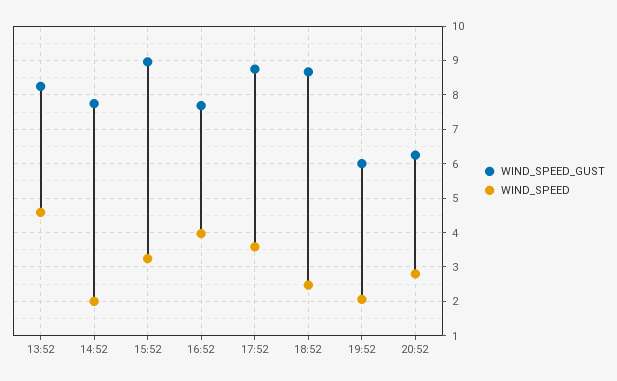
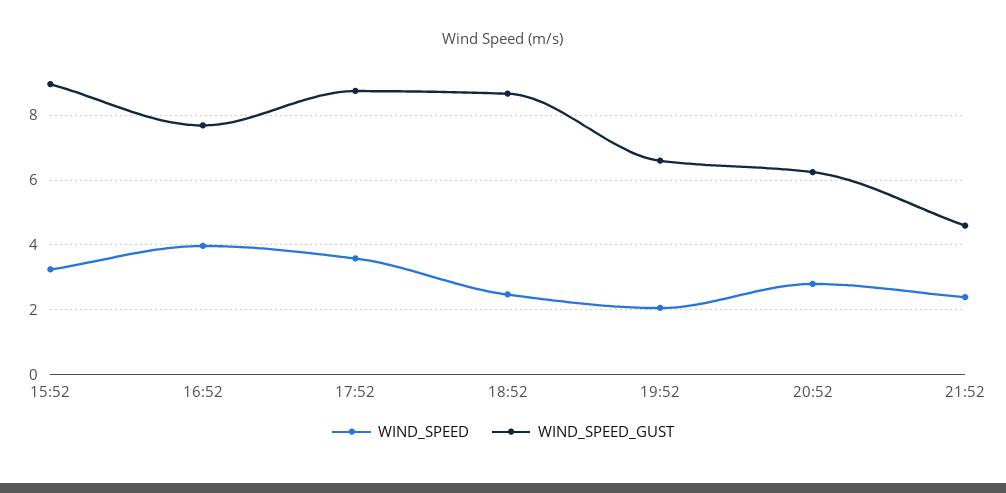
WIND_SPEED_GUST, 13:52: 8.2 -> none
WIND_SPEED, 13:52: 4.6 -> none
WIND_SPEED_GUST, 14:52: 7.8 -> none
WIND_SPEED, 14:52: 2 -> none
WIND_SPEED_GUST, 19:52: 6 -> 6.6
WIND_SPEED, 21:52: none -> 2.4
WIND_SPEED_GUST, 21:52: none -> 4.6

